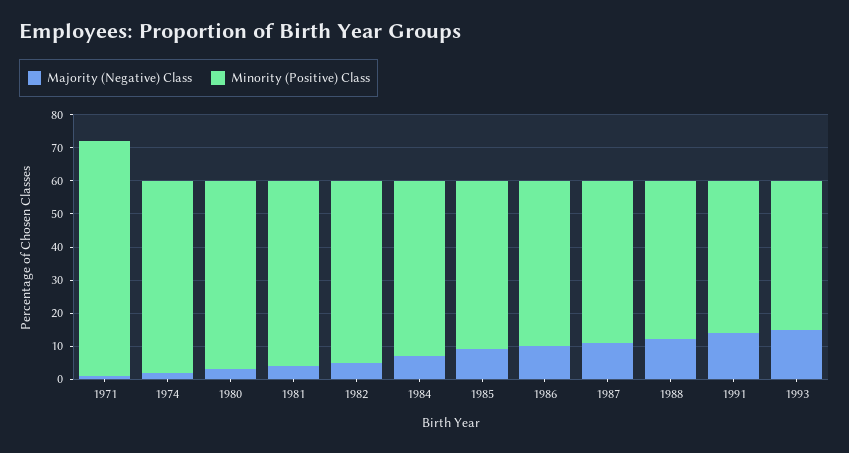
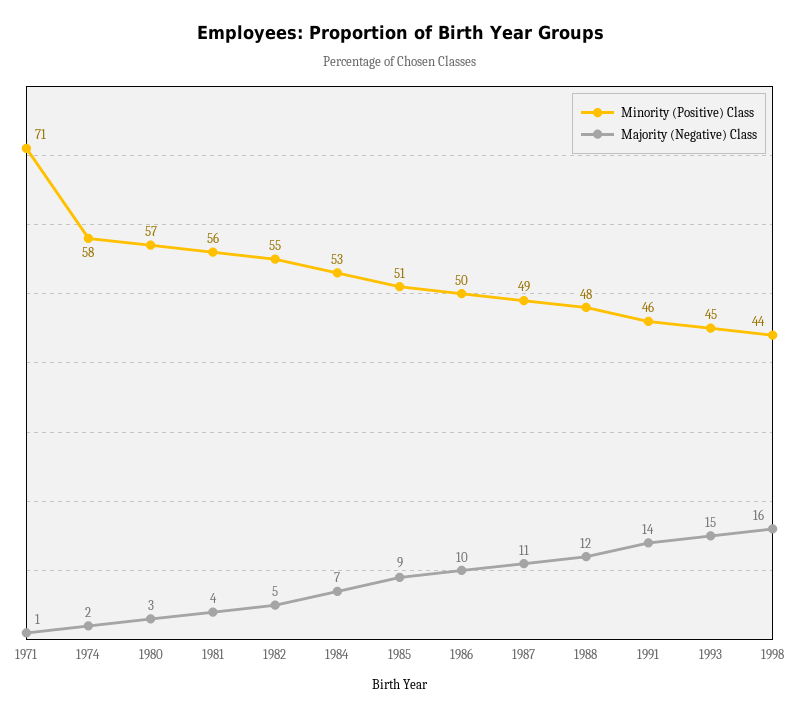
Minority (Positive) Class, 1998: none -> 44
Majority (Negative) Class, 1998: none -> 16

